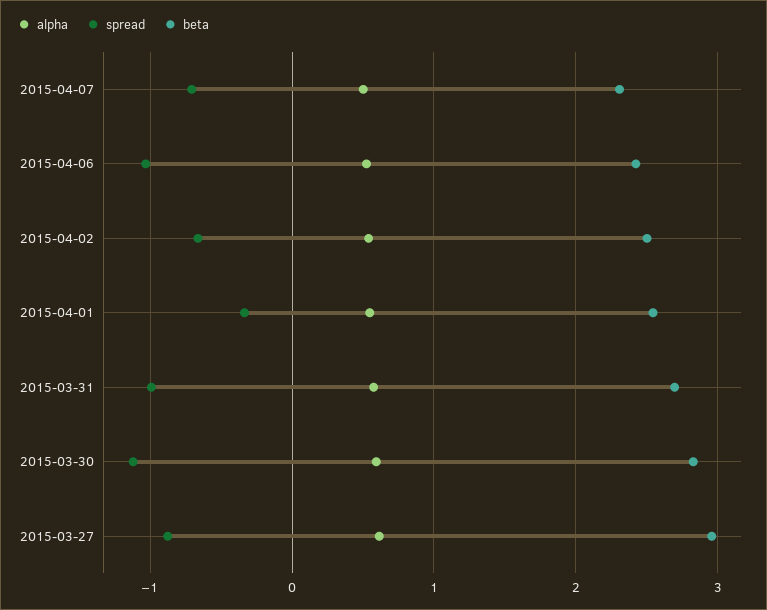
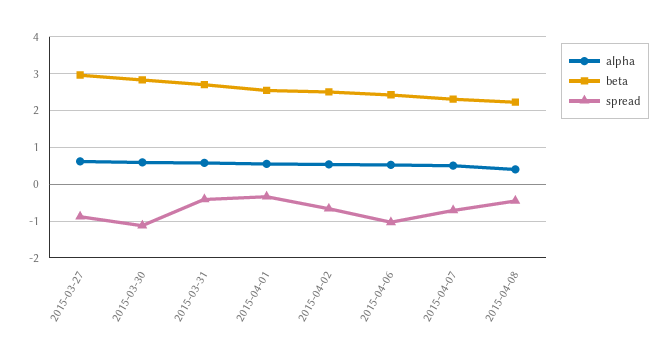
spread, 2015-03-31: -1 -> -0.4
alpha, 2015-04-08: none -> 0.4
beta, 2015-04-08: none -> 2.2
spread, 2015-04-08: none -> -0.4

